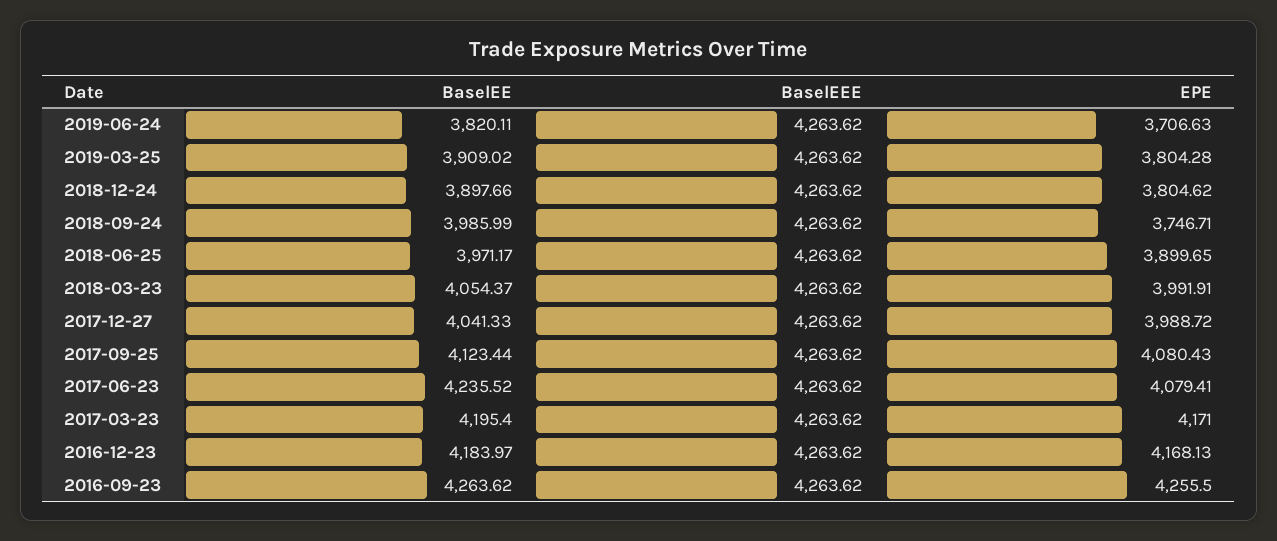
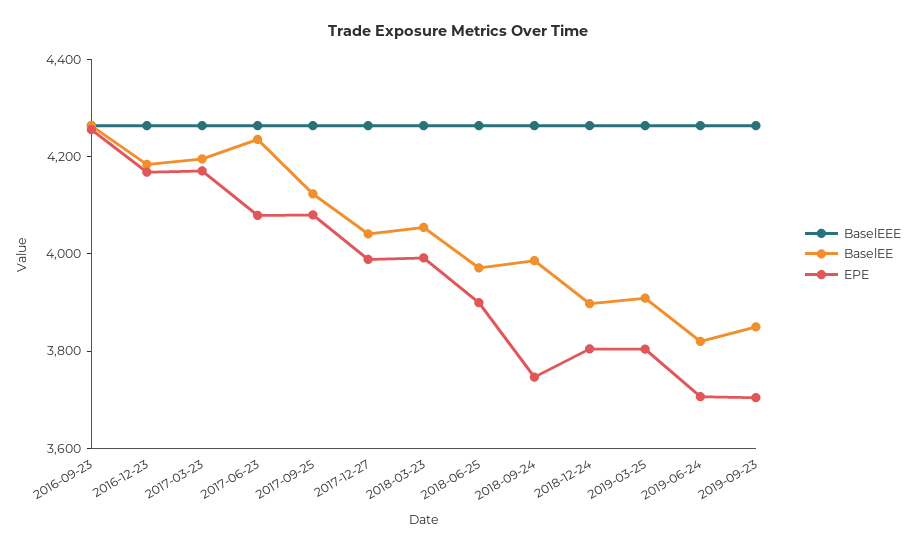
BaselEEE, 2019-09-23: none -> 4250
BaselEE, 2019-09-23: none -> 3850
EPE, 2019-09-23: none -> 3700

